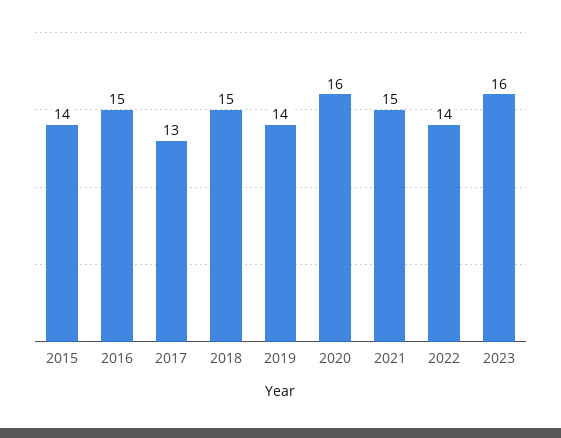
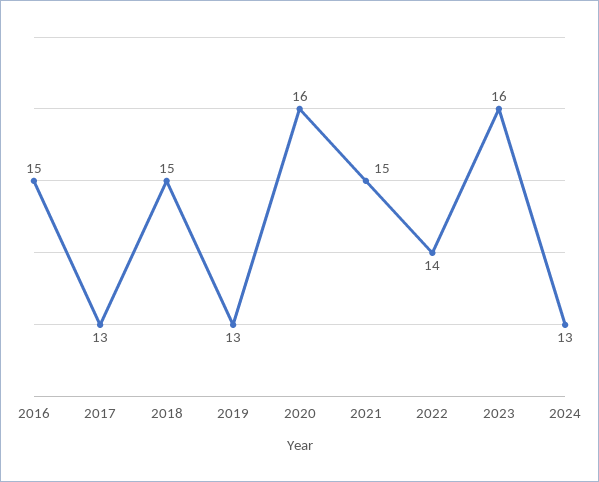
2015: 14 -> none
2019: 14 -> 13
2024: none -> 13

